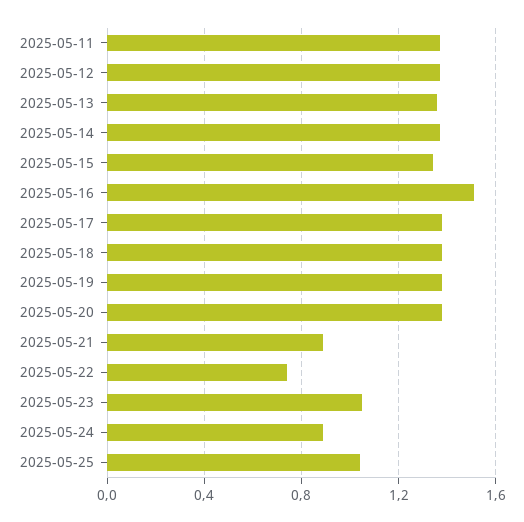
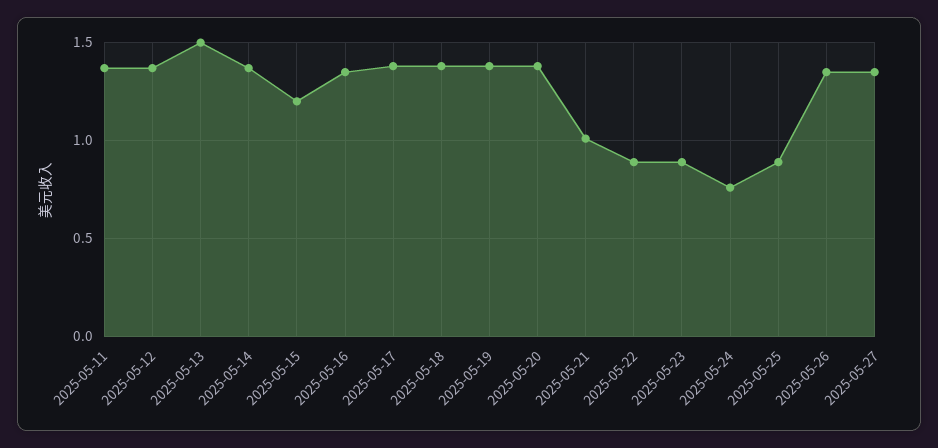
2025-05-13: 1.35 -> 1.5
2025-05-15: 1.35 -> 1.2
2025-05-16: 1.5 -> 1.35
2025-05-21: 0.9 -> 1
2025-05-22: 0.75 -> 0.9
2025-05-23: 1.05 -> 0.9
2025-05-24: 0.9 -> 0.75
2025-05-25: 1.05 -> 0.9
2025-05-26: none -> 1.35
2025-05-27: none -> 1.35

